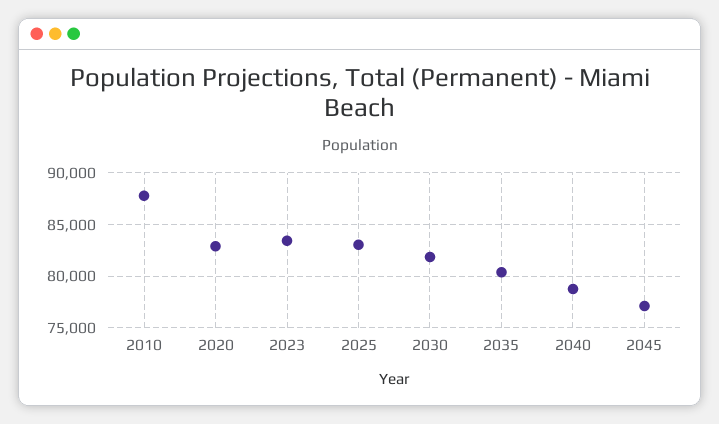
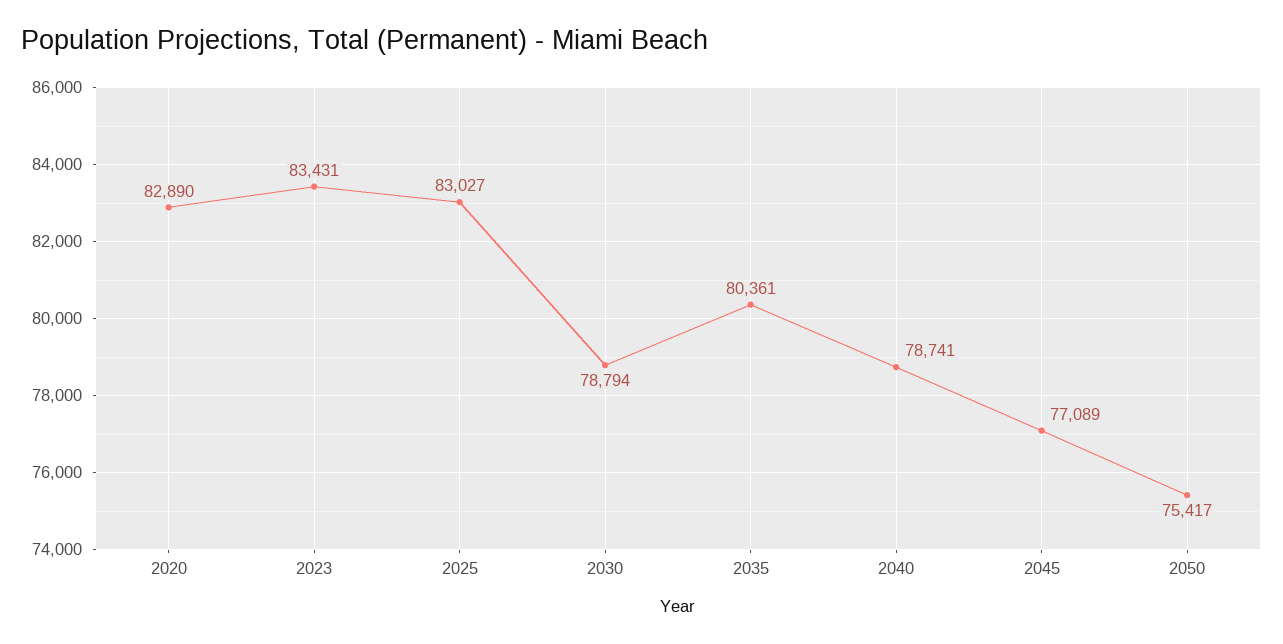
2010: 88000 -> none
2030: 82000 -> 78794
2050: none -> 75417

